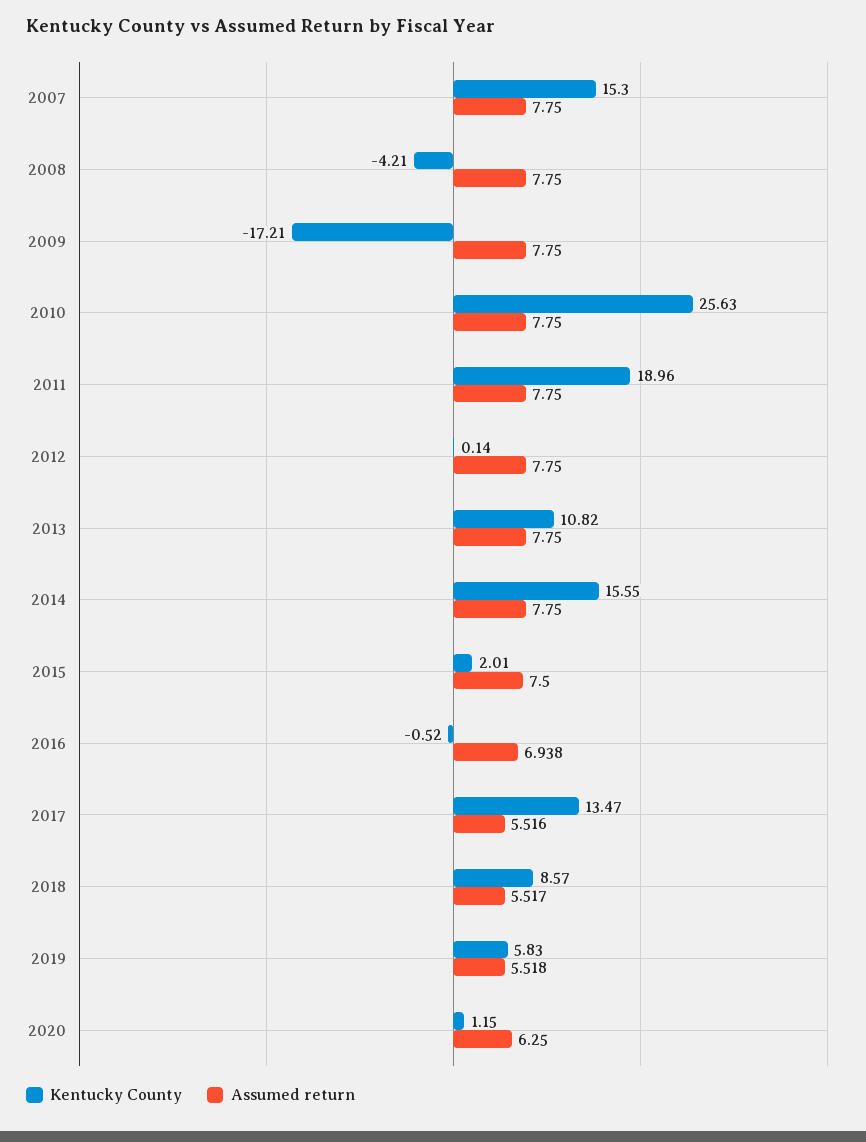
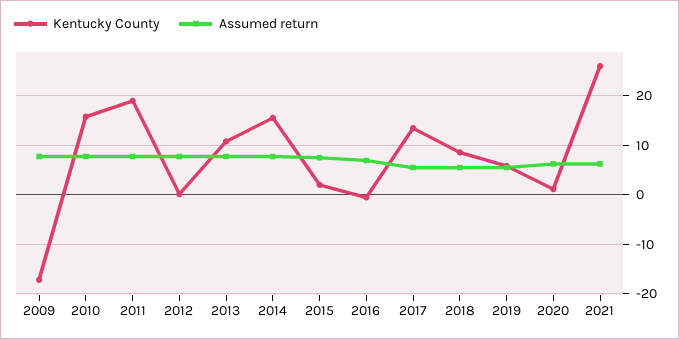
Kentucky County, 2007: 15.3 -> none
Assumed return, 2007: 7.75 -> none
Kentucky County, 2008: -4.21 -> none
Assumed return, 2008: 7.75 -> none
Kentucky County, 2010: 25.63 -> 16
Kentucky County, 2021: none -> 26
Assumed return, 2021: none -> 6

